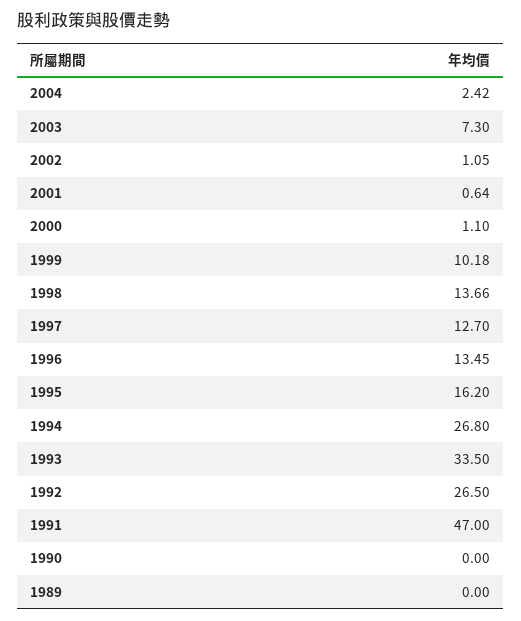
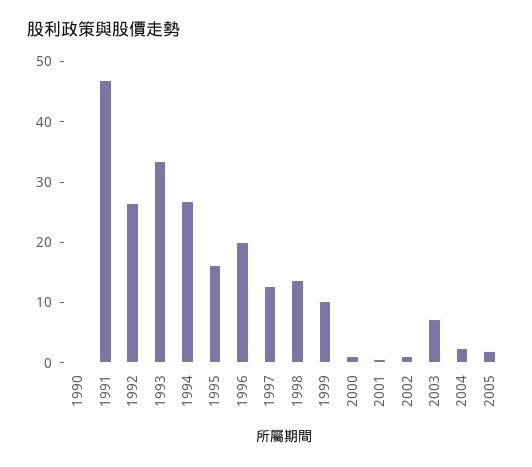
1996: 13.45 -> 20
1989: 0 -> none
2005: none -> 2

